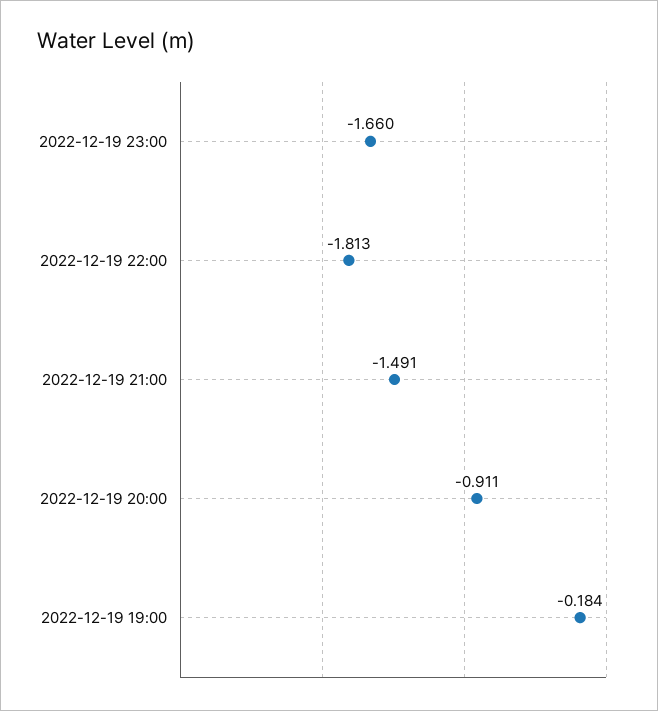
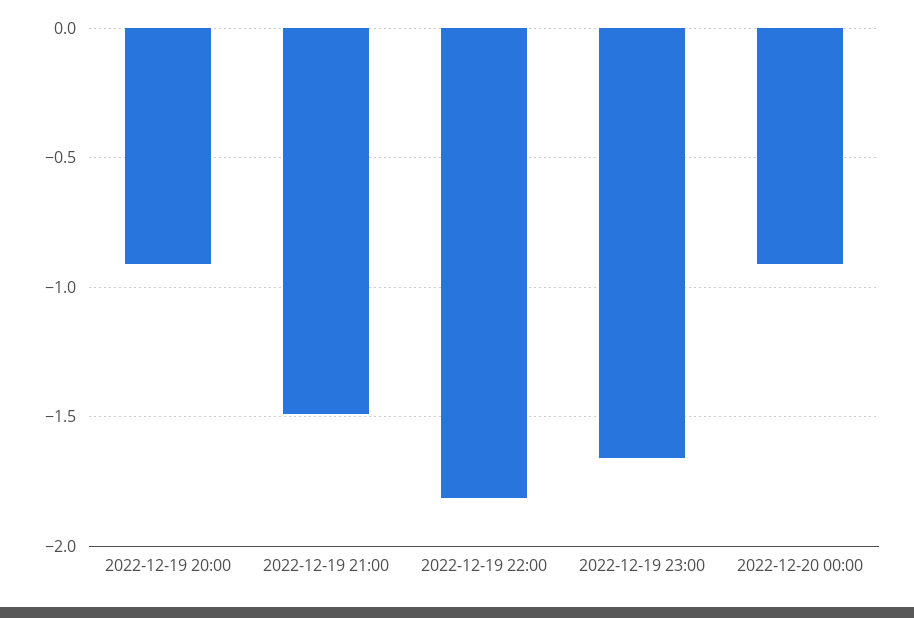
2022-12-19 19:00: -0.184 -> none
2022-12-20 00:00: none -> -0.9

